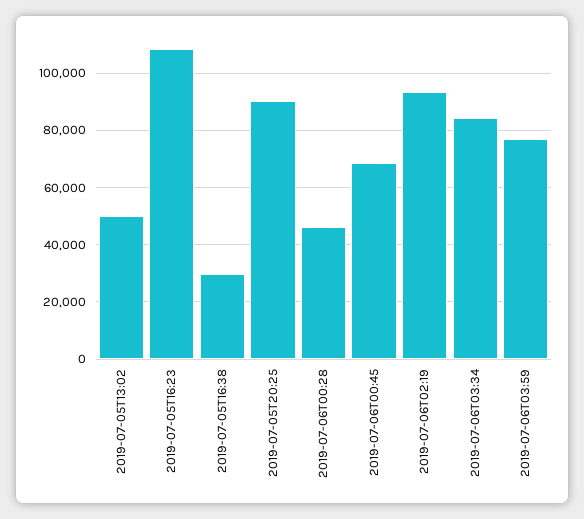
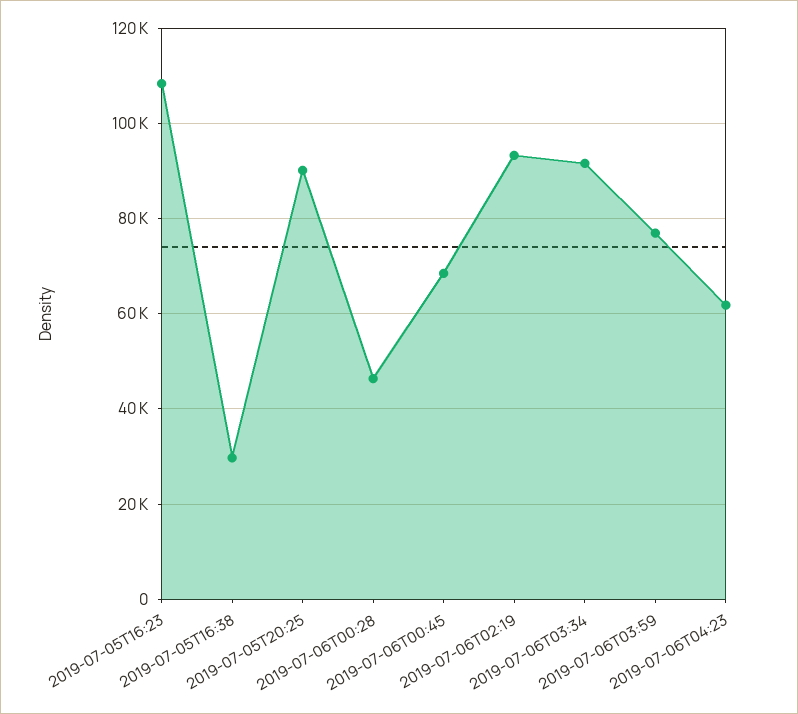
2019-07-05T13:02: 50000 -> none
2019-07-06T03:34: 85000 -> 92000
2019-07-06T04:23: none -> 62000

